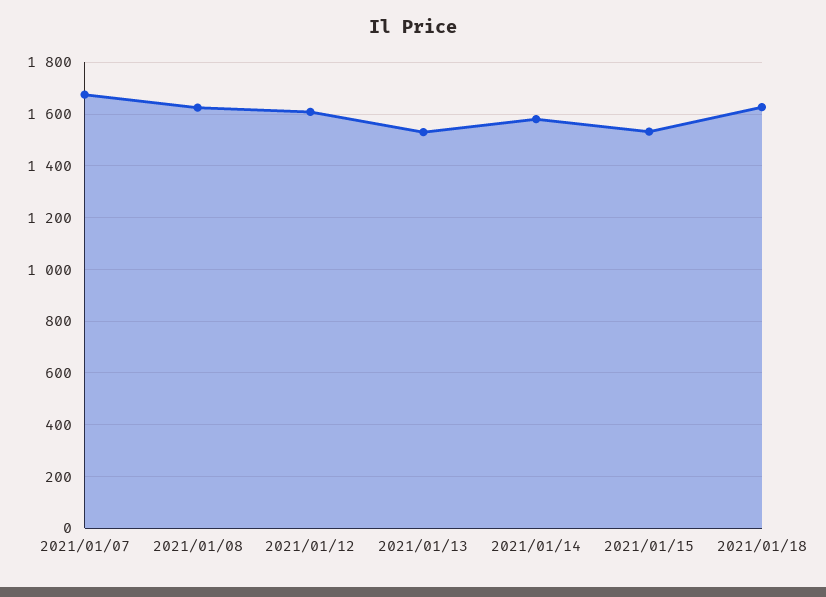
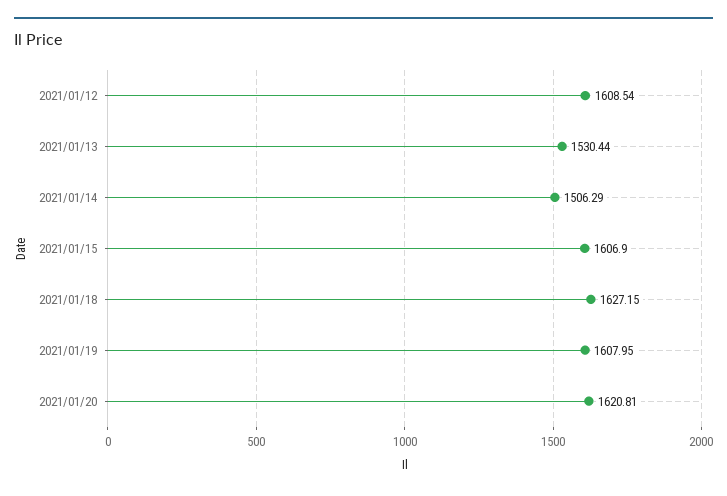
2021/01/07: 1675 -> none
2021/01/08: 1625 -> none
2021/01/14: 1575 -> 1506.29
2021/01/15: 1525 -> 1606.9
2021/01/19: none -> 1607.95
2021/01/20: none -> 1620.81

